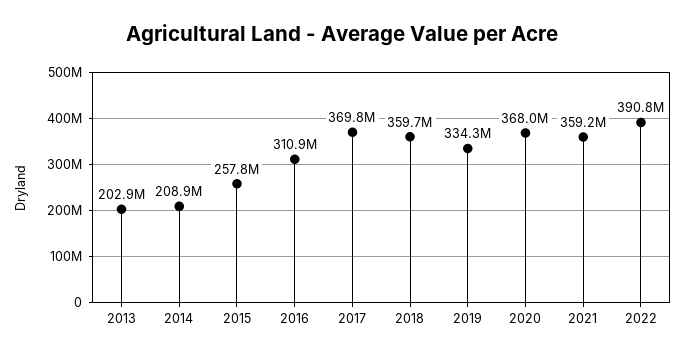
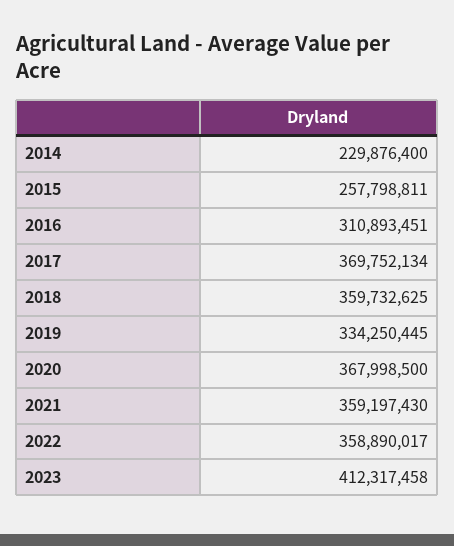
2013: 202900000 -> none
2014: 208900000 -> 229876400
2022: 390800000 -> 358890017
2023: none -> 412317458

